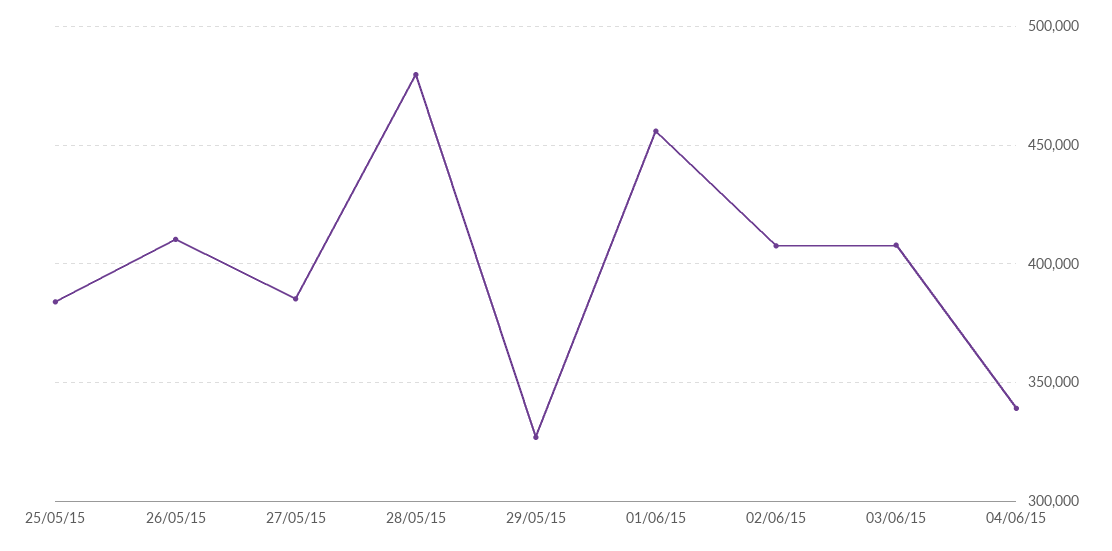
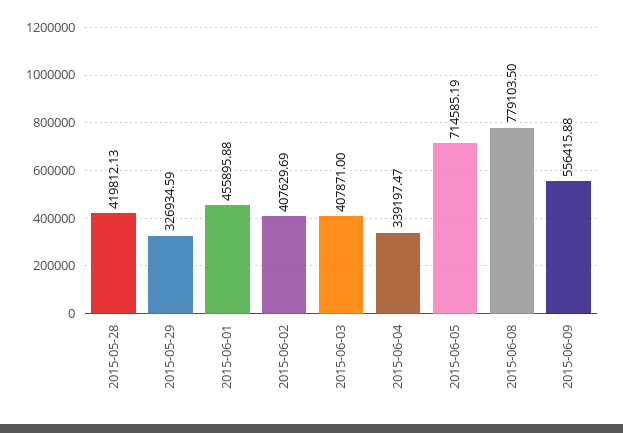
25/05/15: 385000 -> none
26/05/15: 410000 -> none
27/05/15: 385000 -> none
28/05/15: 480000 -> 419812.13
2015-06-05: none -> 714585.19
2015-06-08: none -> 779103.5
2015-06-09: none -> 556415.88

